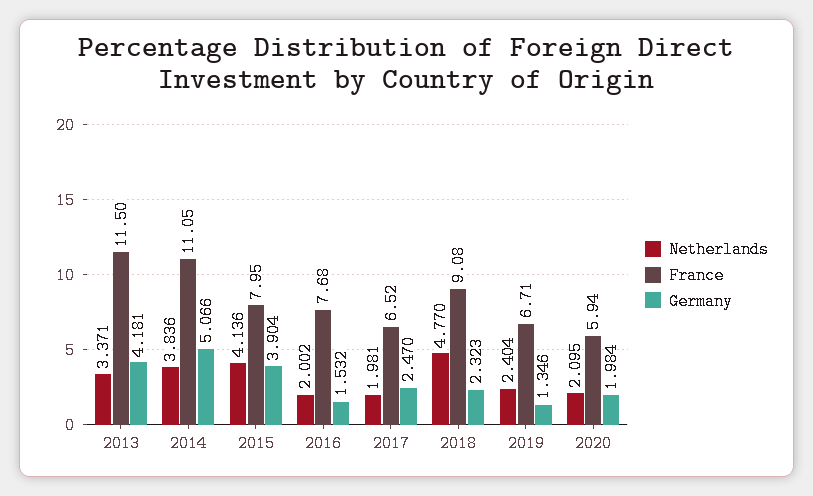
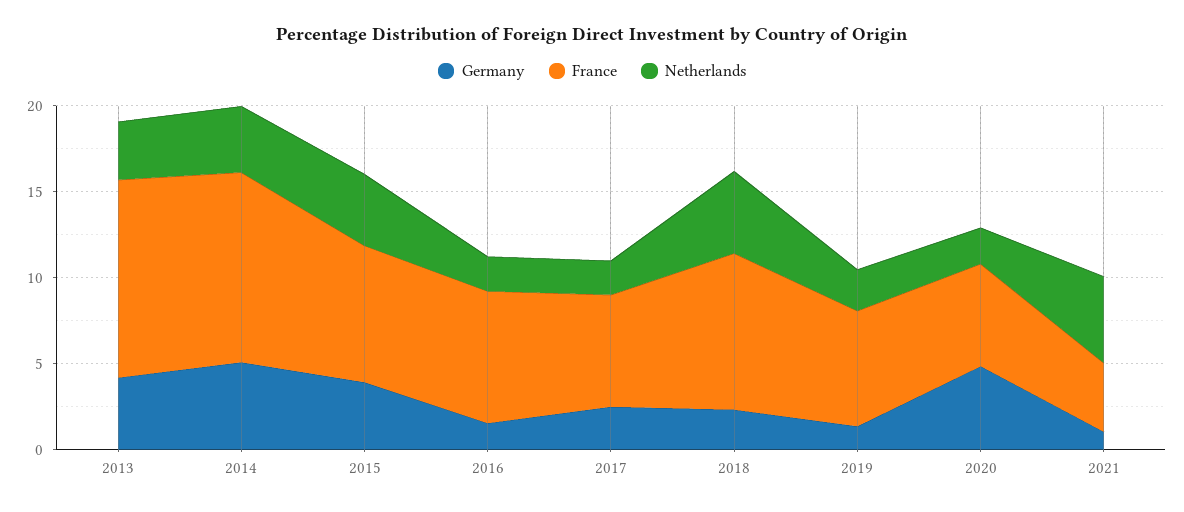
Germany, 2020: 1.984 -> 5
Germany, 2021: none -> 1
France, 2021: none -> 4
Netherlands, 2021: none -> 5

